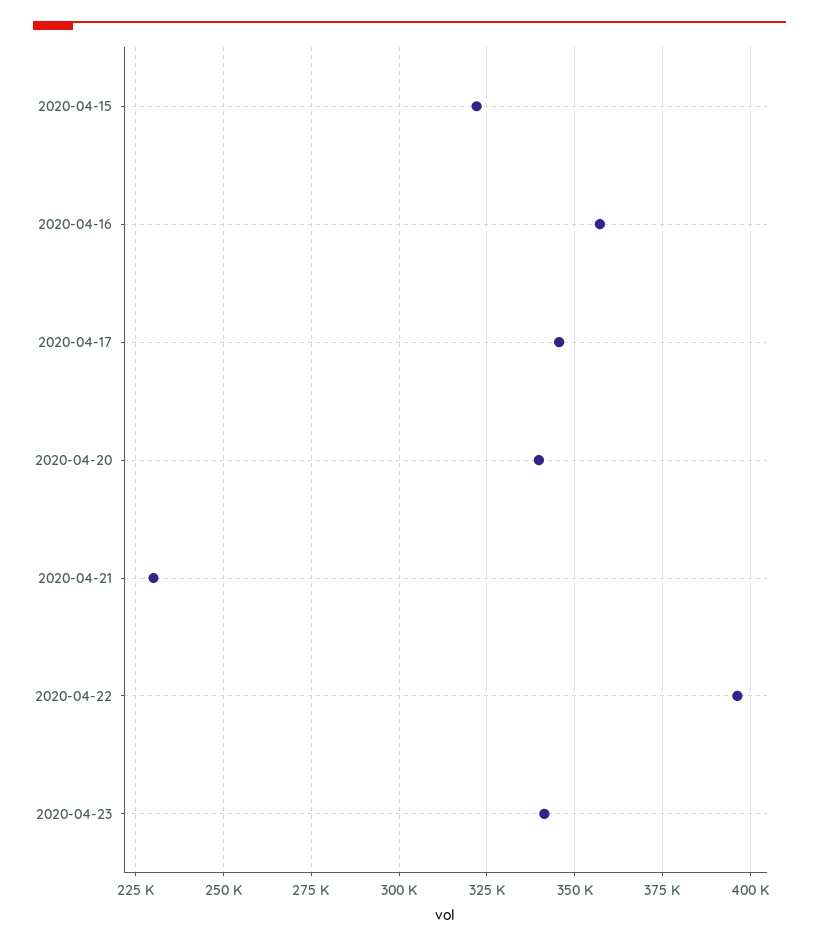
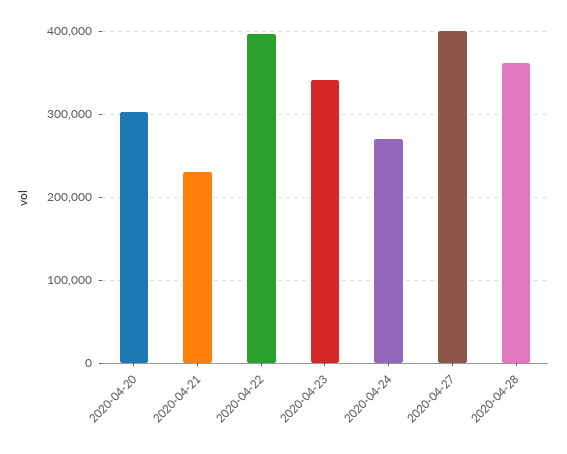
2020-04-15: 322500 -> none
2020-04-16: 357500 -> none
2020-04-17: 345000 -> none
2020-04-20: 340000 -> 300000
2020-04-24: none -> 270000
2020-04-27: none -> 400000
2020-04-28: none -> 360000

